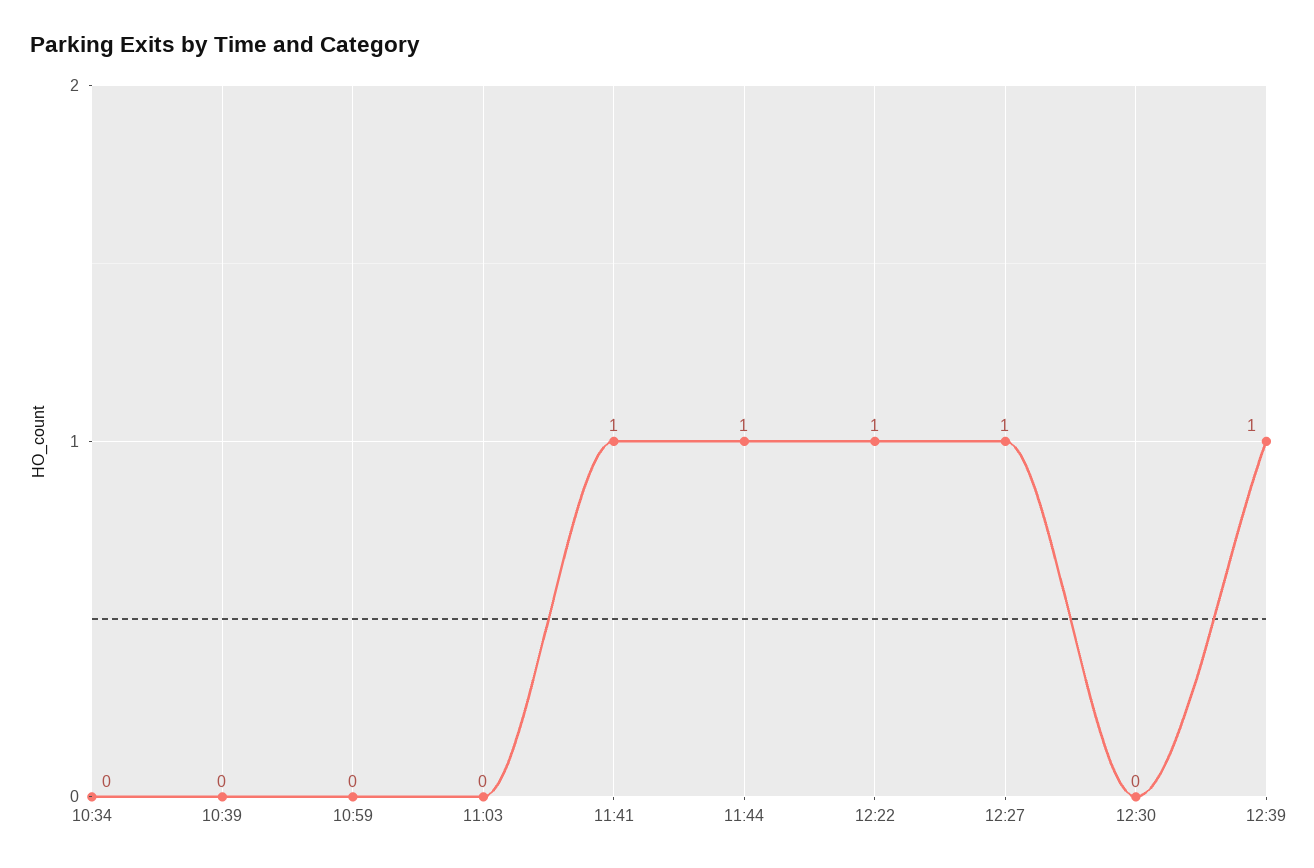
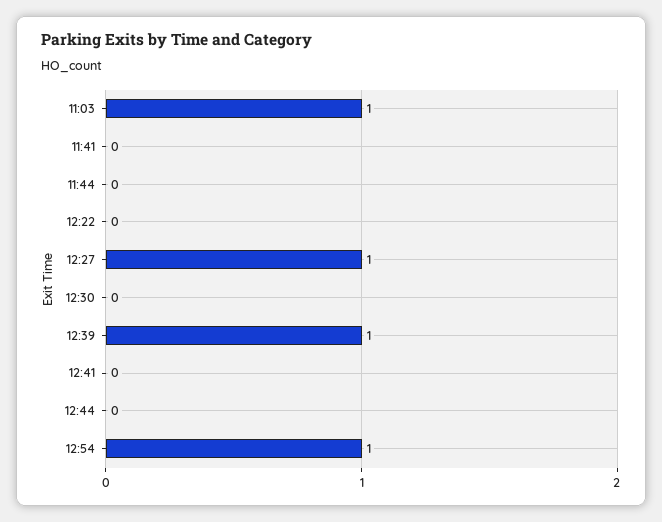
10:34: 0 -> none
10:39: 0 -> none
10:59: 0 -> none
11:03: 0 -> 1
11:41: 1 -> 0
11:44: 1 -> 0
12:22: 1 -> 0
12:41: none -> 0
12:44: none -> 0
12:54: none -> 1

